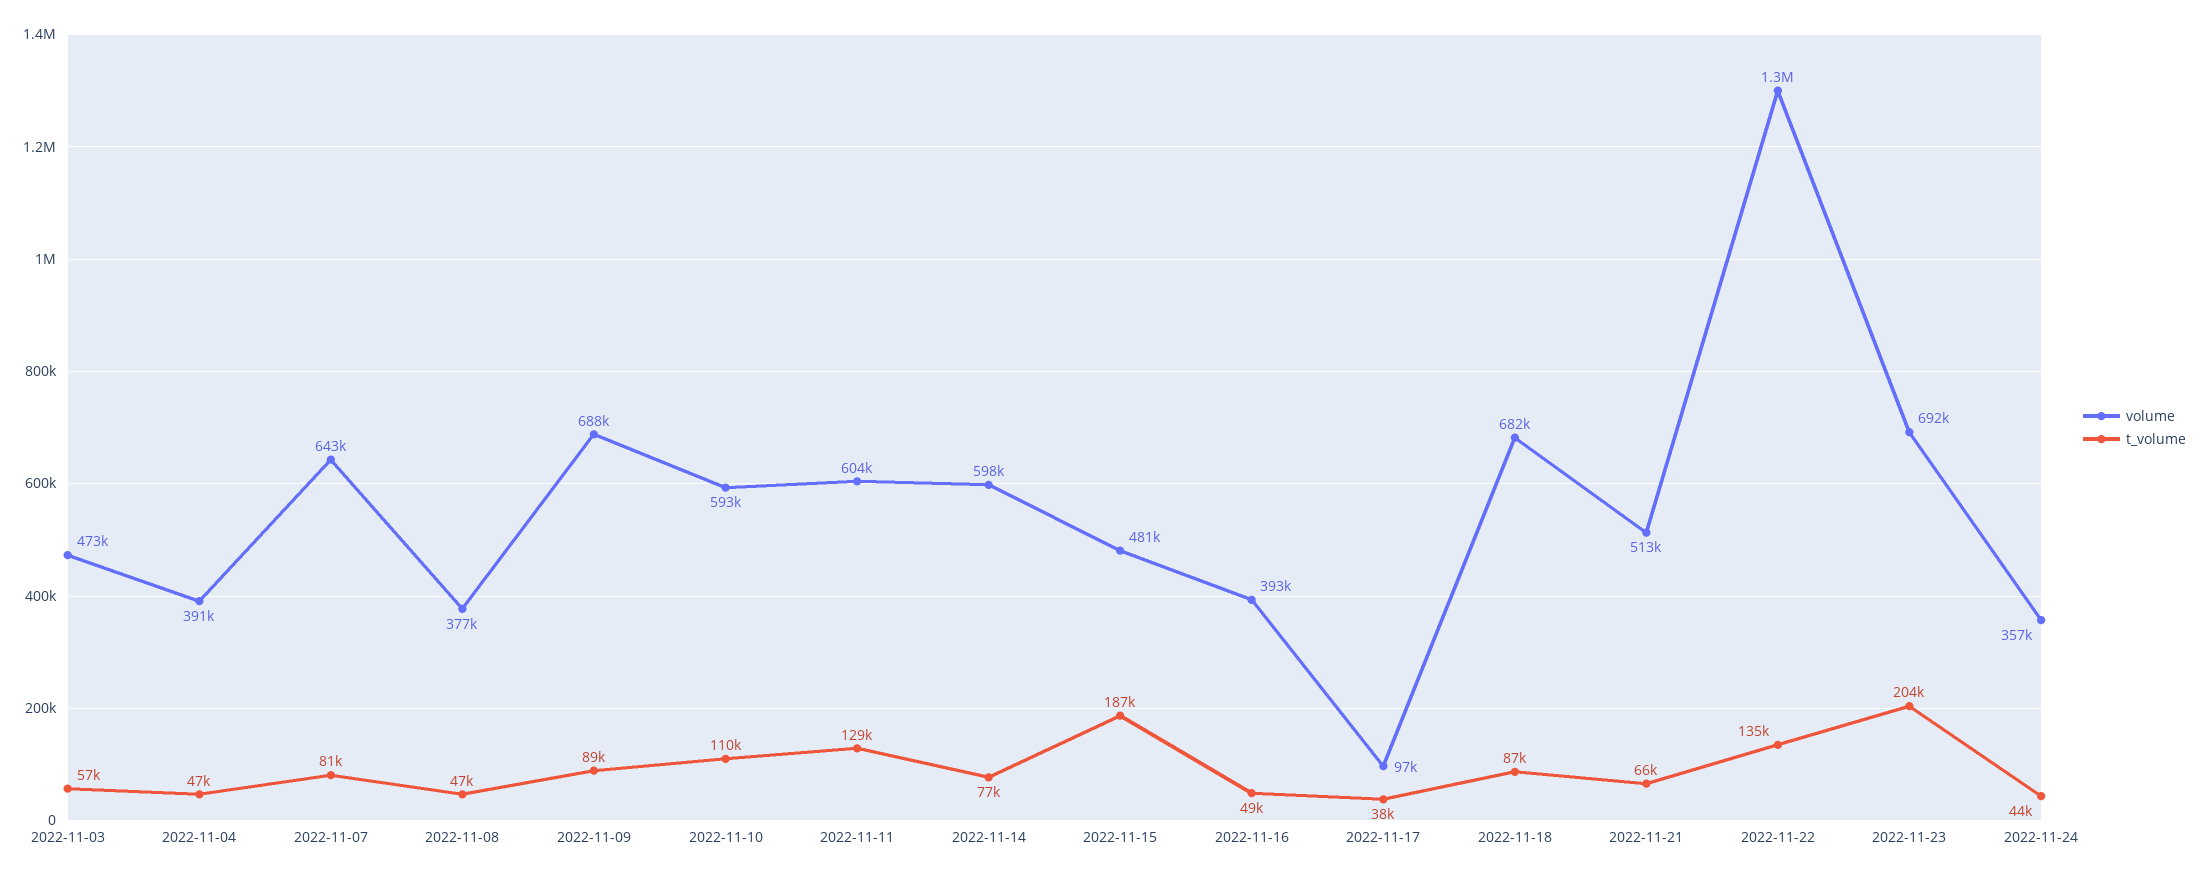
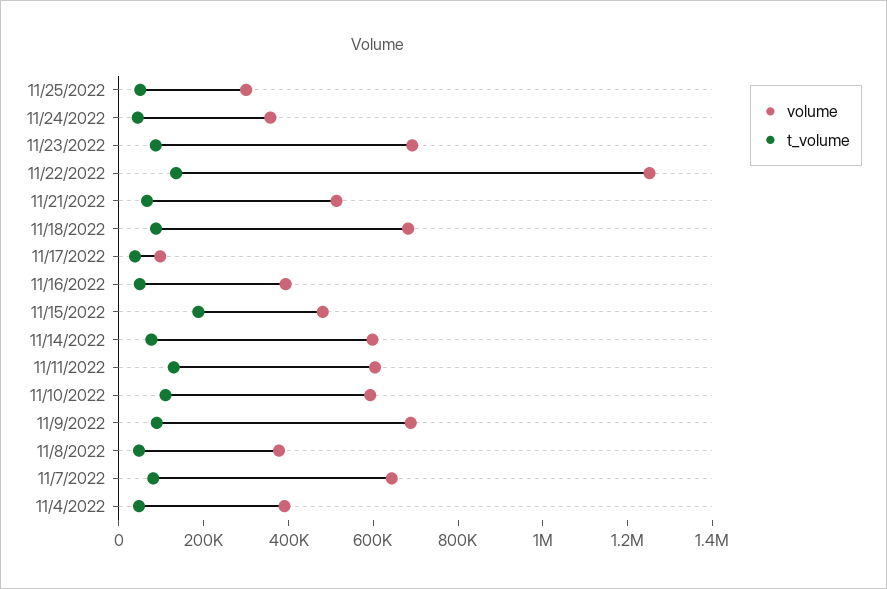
volume, 2022-11-03: 473000 -> none
t_volume, 2022-11-03: 57000 -> none
t_volume, 2022-11-23: 204000 -> 100000
volume, 11/25/2022: none -> 300000
t_volume, 11/25/2022: none -> 50000

